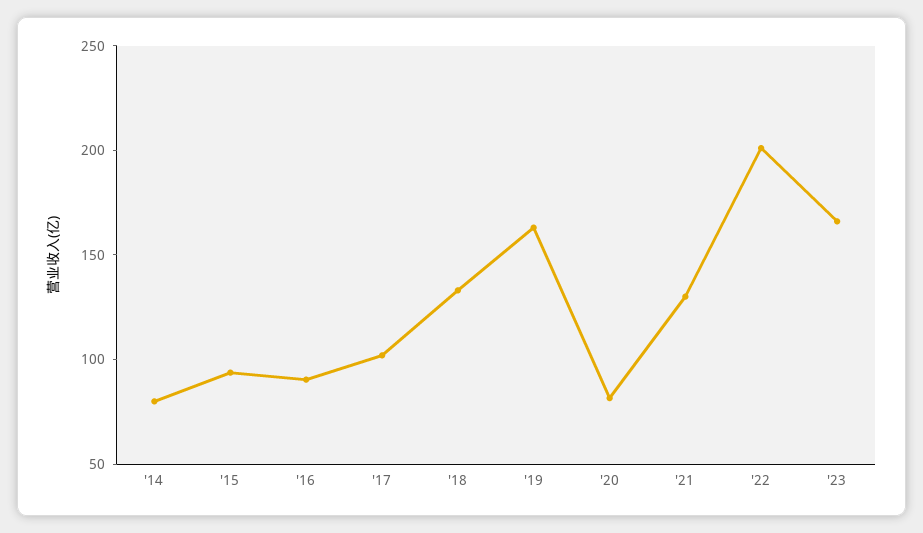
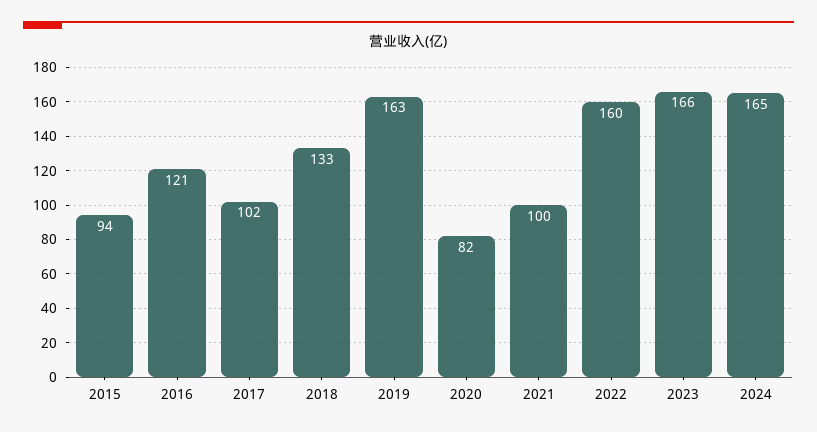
'14: 80 -> none
'16: 90 -> 121
'21: 130 -> 100
'22: 200 -> 160
2024: none -> 165

